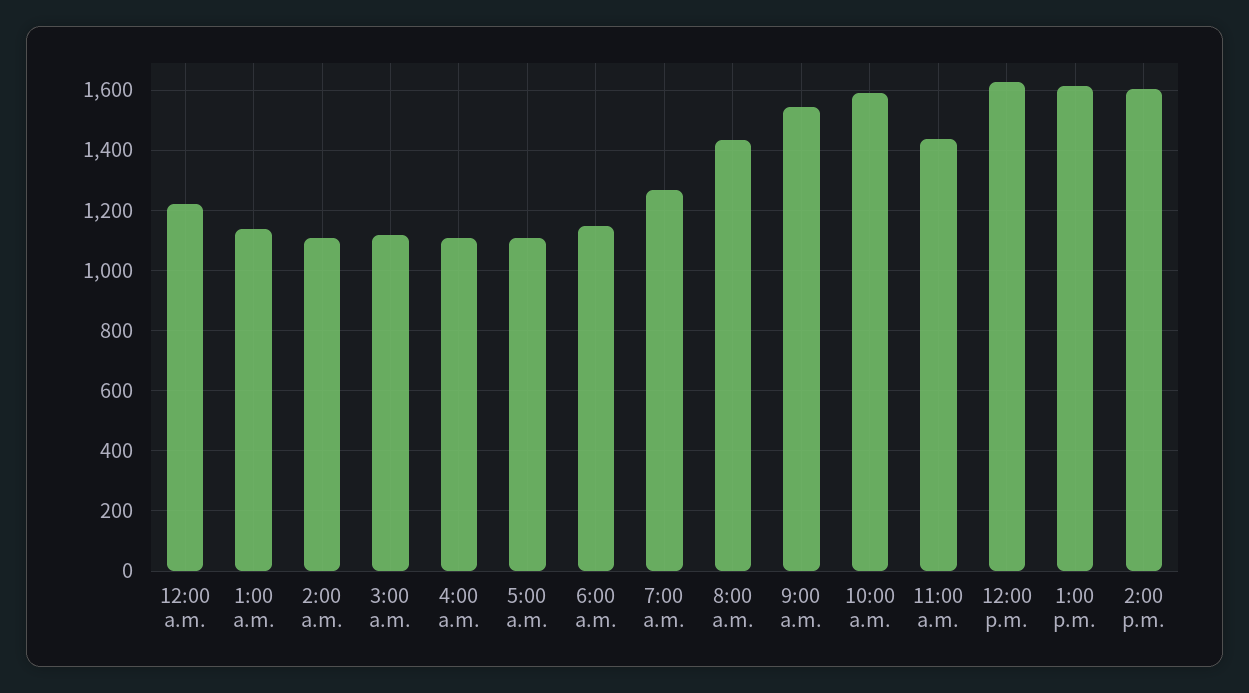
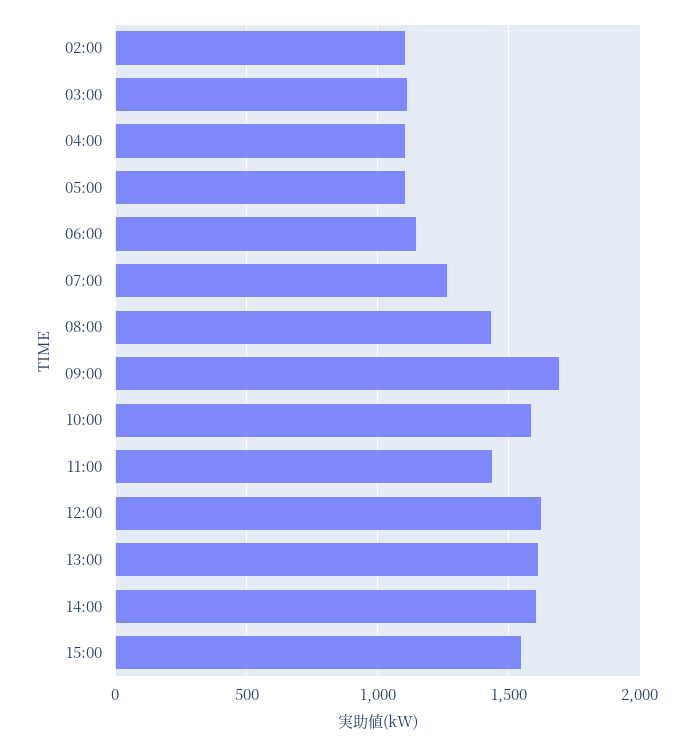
12:00 a.m.: 1220 -> none
1:00 a.m.: 1140 -> none
9:00 a.m.: 1540 -> 1700
15:00: none -> 1550

